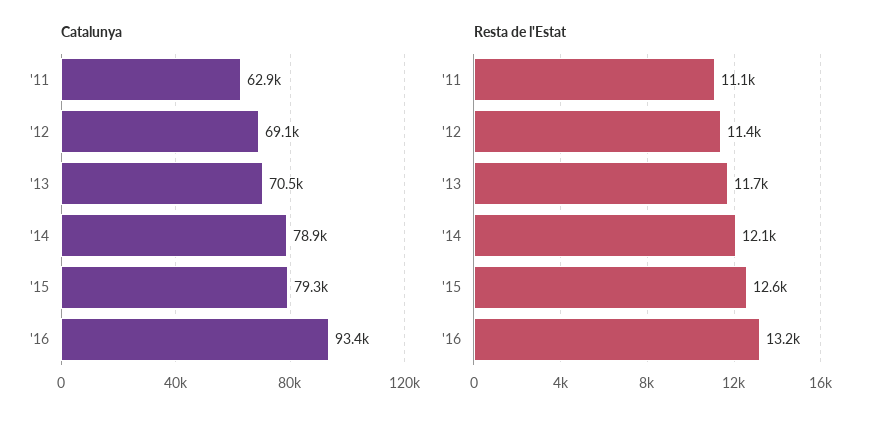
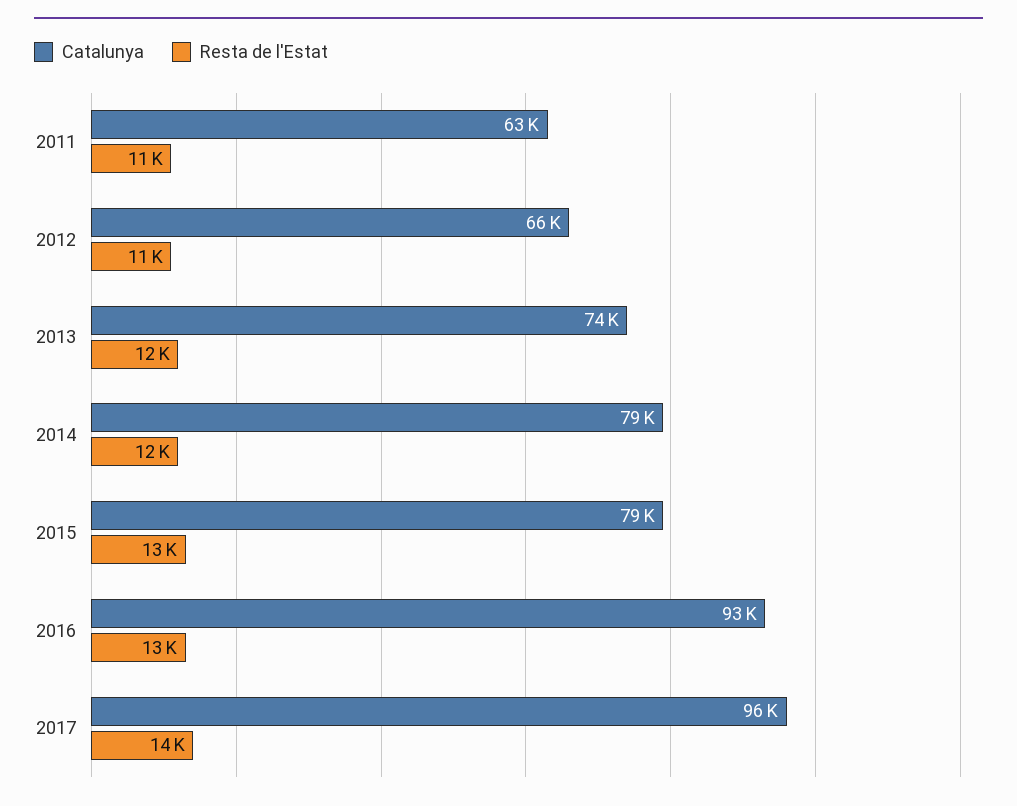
Catalunya, '12: 69100 -> 66000
Catalunya, '13: 70500 -> 74000
Catalunya, 2017: none -> 96000
Resta de l'Estat, 2017: none -> 14000

